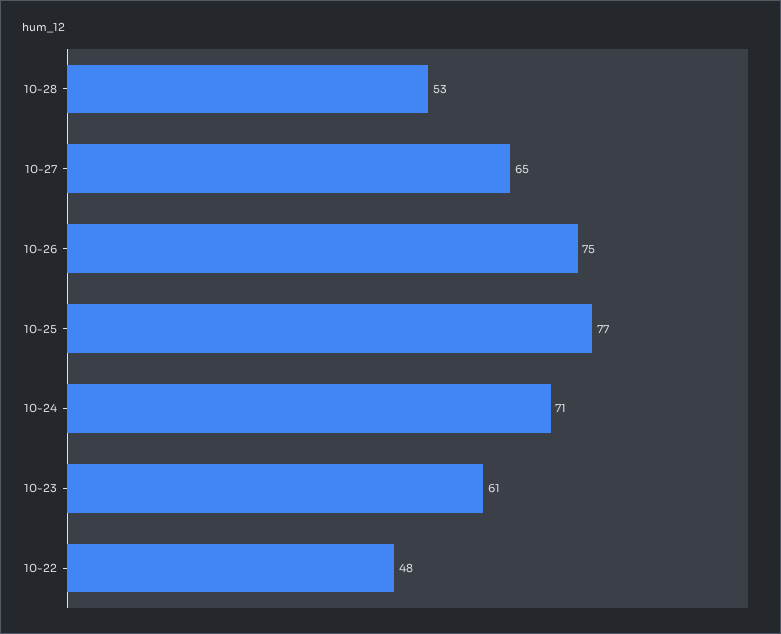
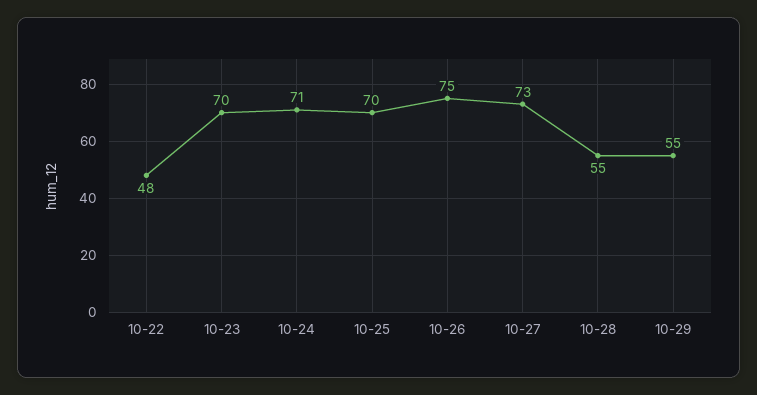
10-28: 53 -> 55
10-27: 65 -> 73
10-25: 77 -> 70
10-23: 61 -> 70
10-29: none -> 55

